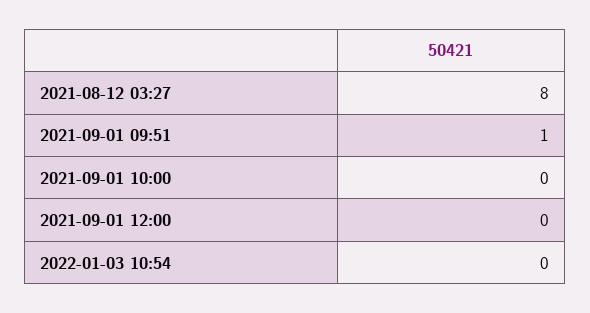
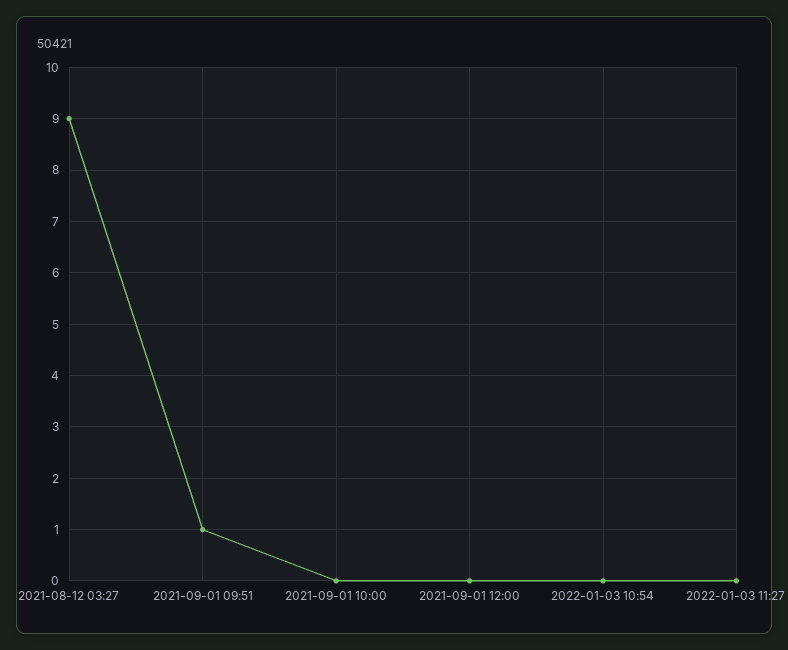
2021-08-12 03:27: 8 -> 9
2022-01-03 11:27: none -> 0

